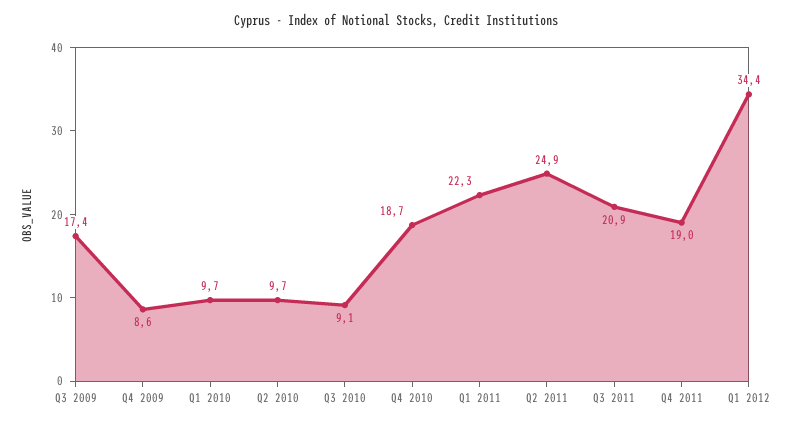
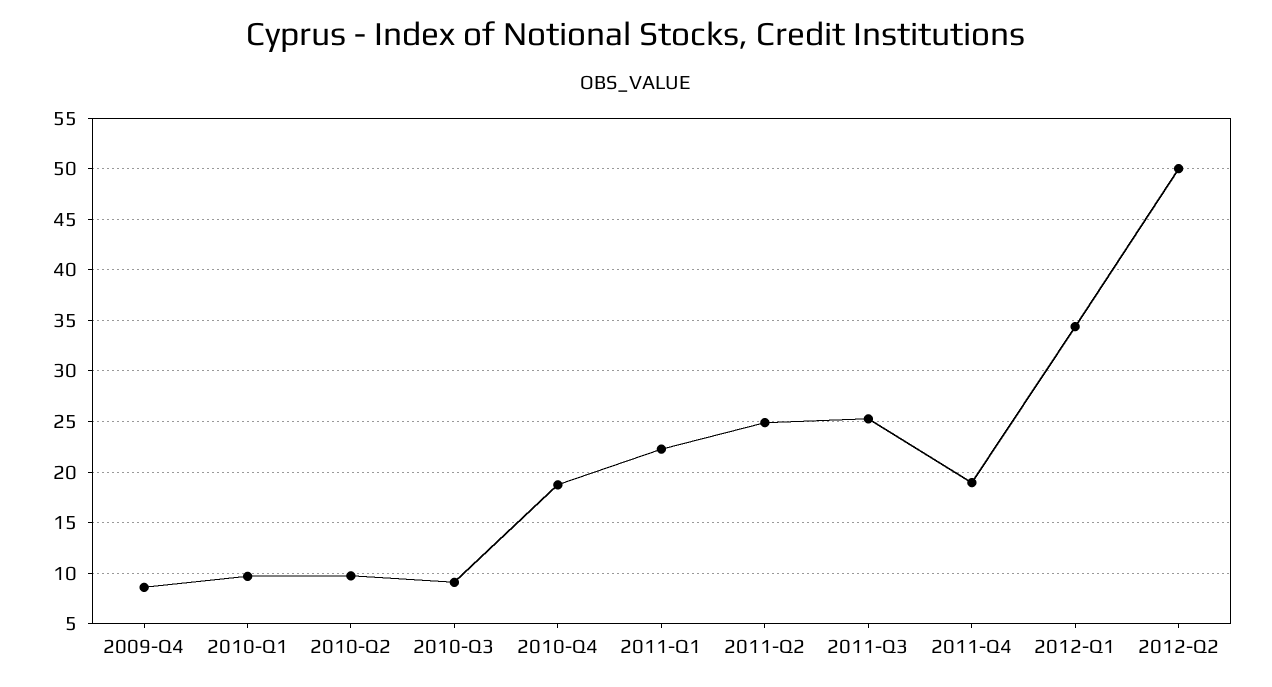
Q3 2009: 17.4 -> none
Q3 2011: 20.9 -> 25
2012-Q2: none -> 50

